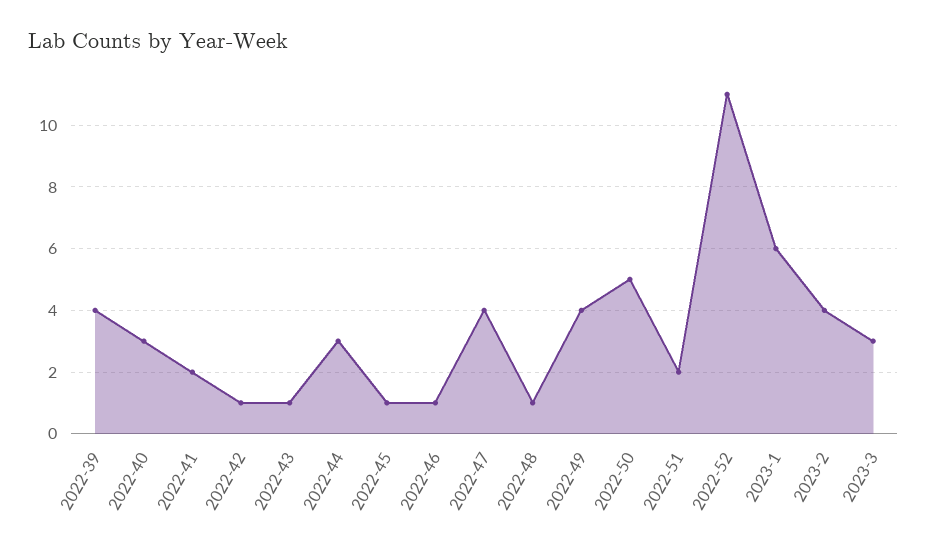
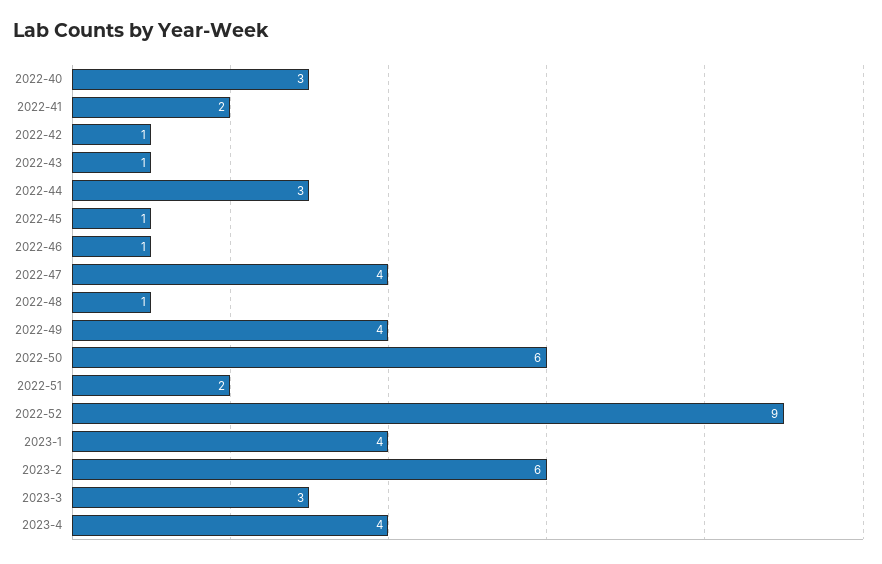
2022-39: 4 -> none
2022-50: 5 -> 6
2022-52: 11 -> 9
2023-1: 6 -> 4
2023-2: 4 -> 6
2023-4: none -> 4

